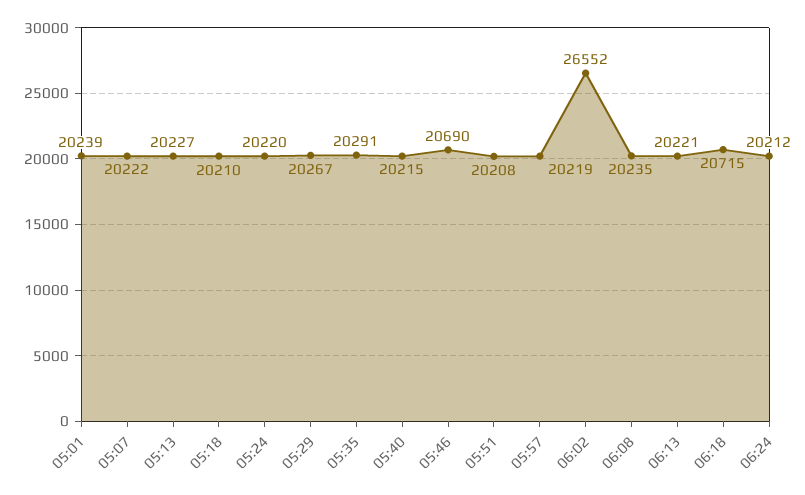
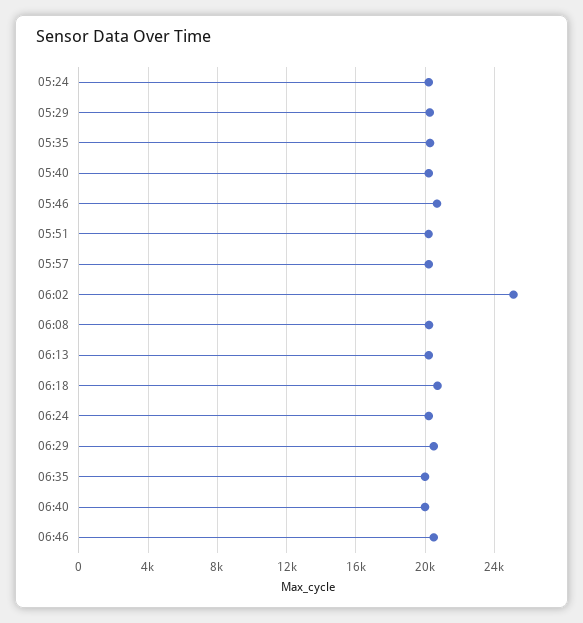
05:01: 20239 -> none
05:07: 20222 -> none
05:13: 20227 -> none
05:18: 20210 -> none
06:02: 26552 -> 25000
06:29: none -> 20500
06:35: none -> 20000
06:40: none -> 20000
06:46: none -> 20500

